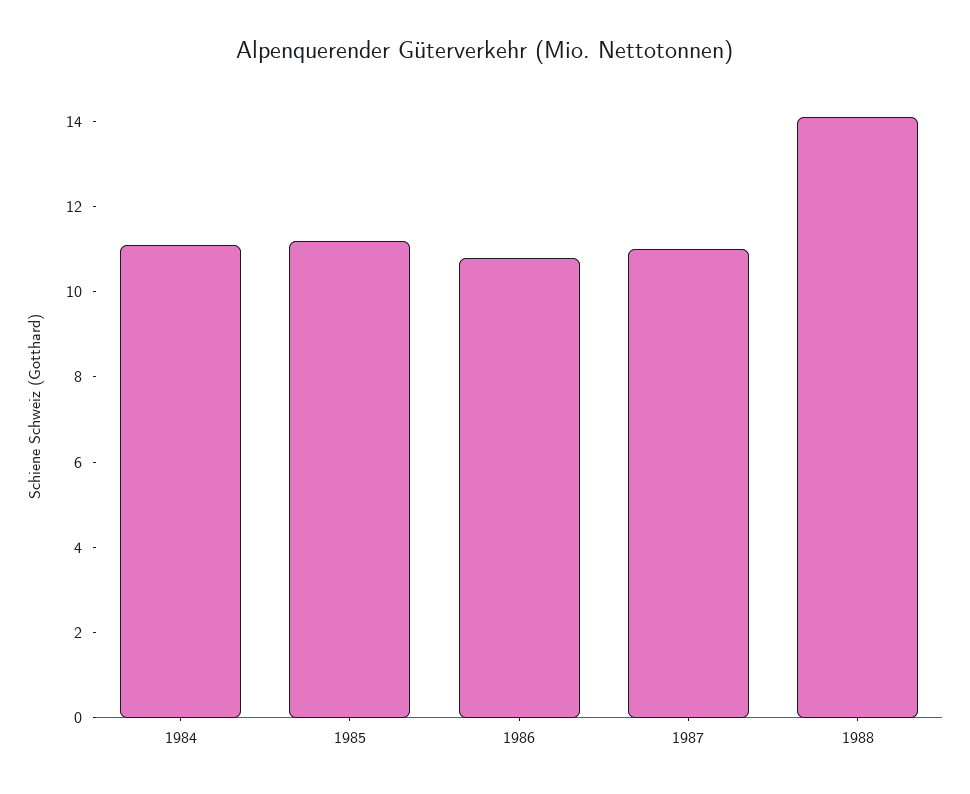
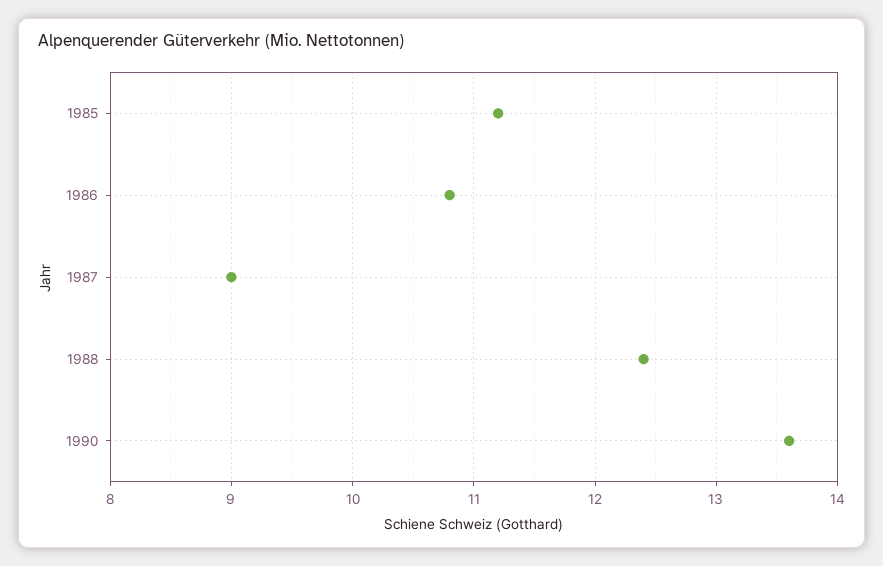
1984: 11 -> none
1987: 11 -> 9
1988: 14 -> 12.4
1990: none -> 13.6

